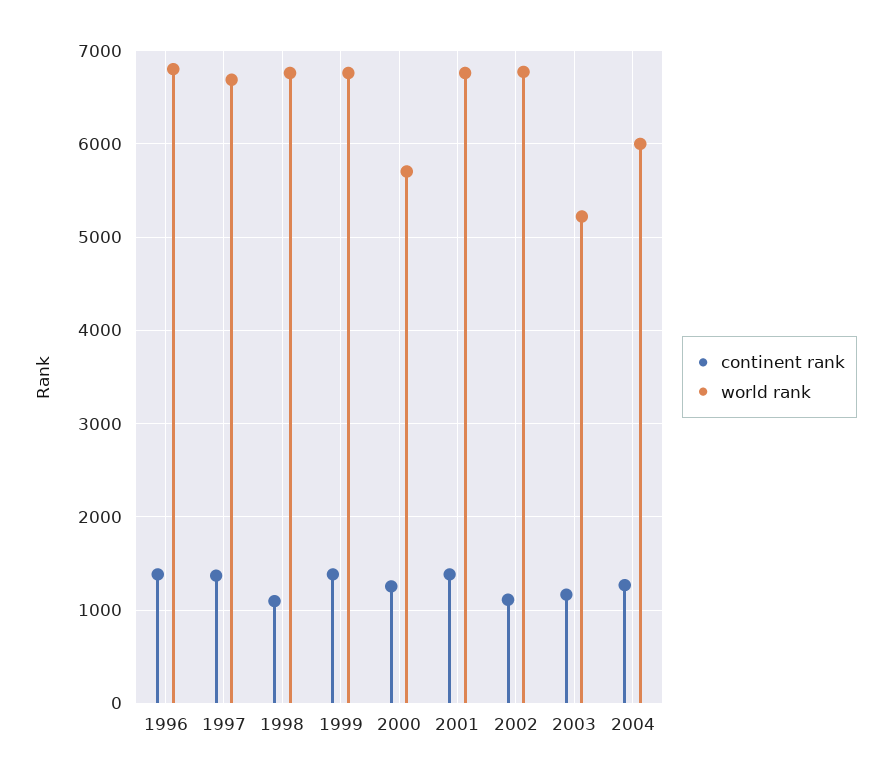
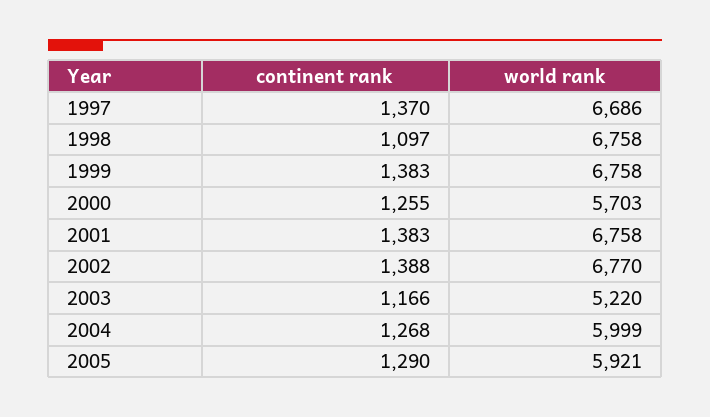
continent rank, 1996: 1400 -> none
world rank, 1996: 6800 -> none
continent rank, 2002: 1100 -> 1388
continent rank, 2005: none -> 1290
world rank, 2005: none -> 5921

